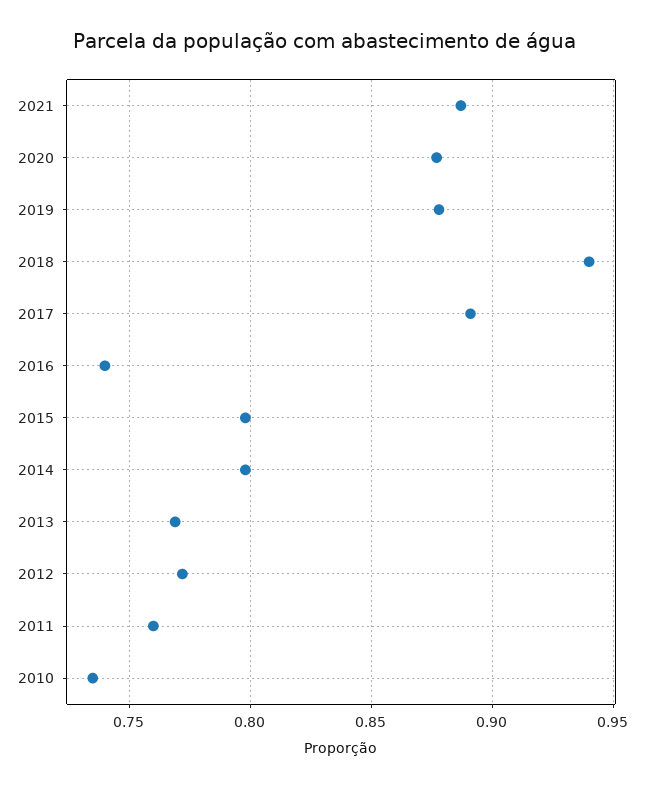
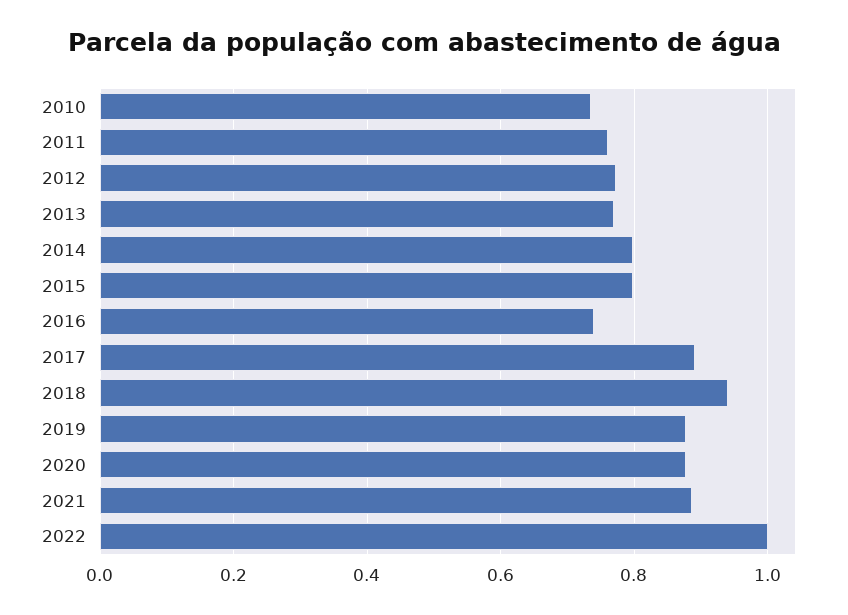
2022: none -> 1

